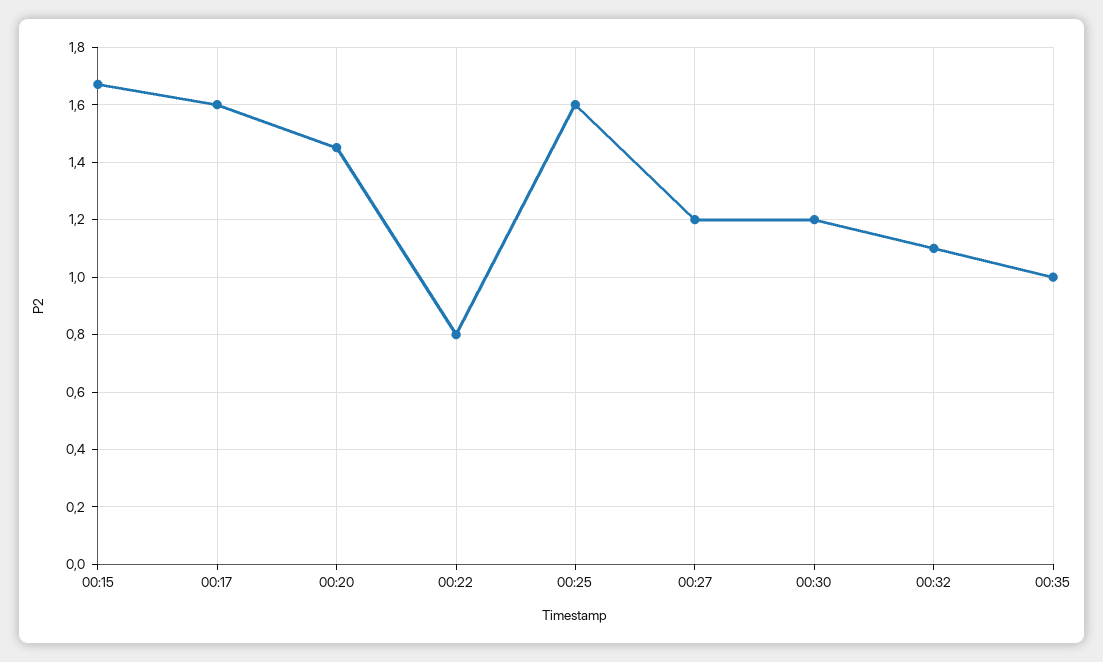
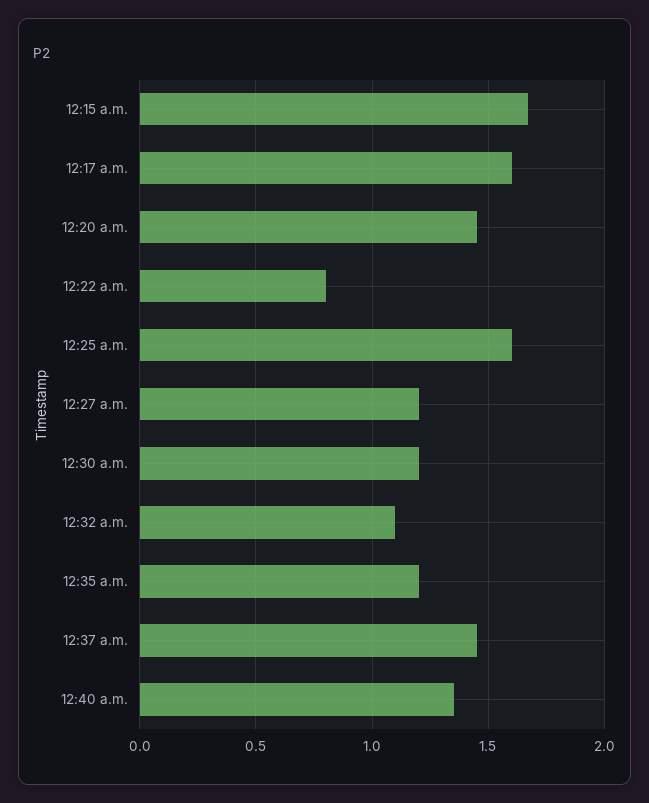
00:35: 1 -> 1.2
12:37 a.m.: none -> 1.45
12:40 a.m.: none -> 1.35

